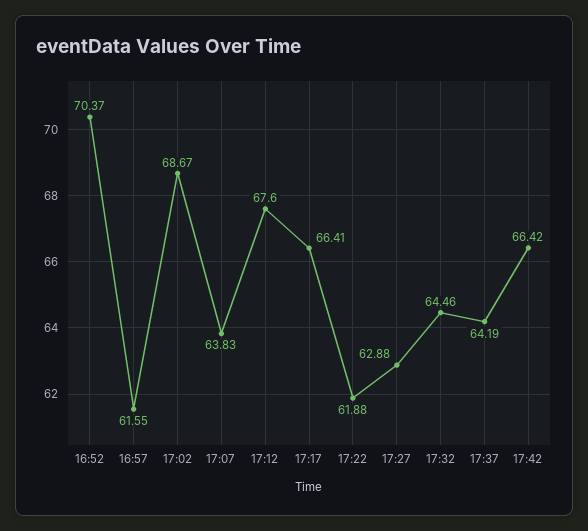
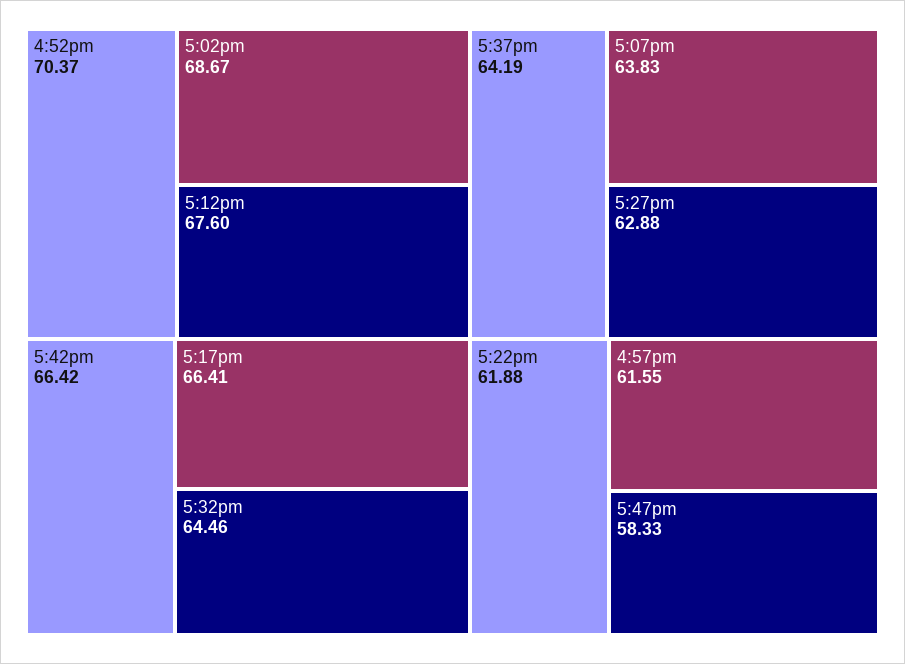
5:47pm: none -> 58.33

